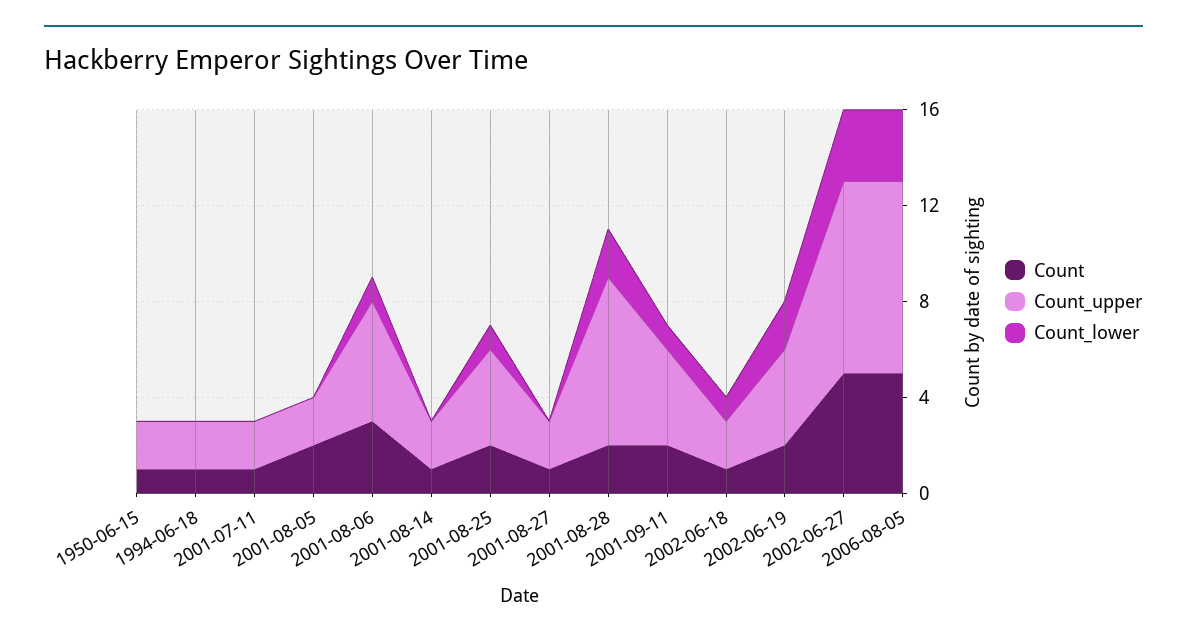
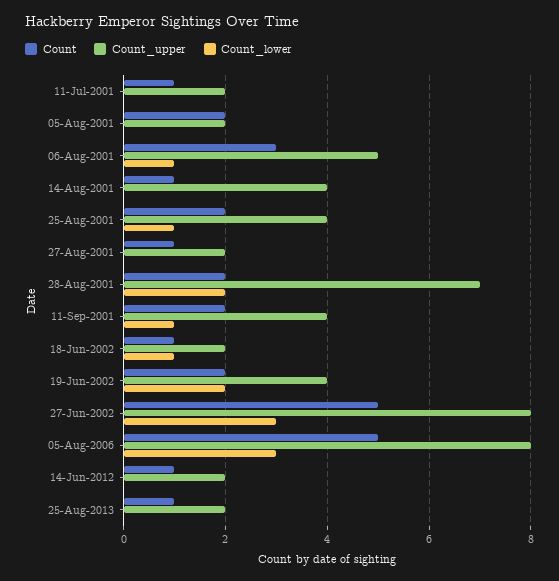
Count, 1950-06-15: 1 -> none
Count_upper, 1950-06-15: 2 -> none
Count_lower, 1950-06-15: 0 -> none
Count, 1994-06-18: 1 -> none
Count_upper, 1994-06-18: 2 -> none
Count_lower, 1994-06-18: 0 -> none
Count_upper, 2001-08-14: 2 -> 4
Count, 14-Jun-2012: none -> 1
Count_upper, 14-Jun-2012: none -> 2
Count_lower, 14-Jun-2012: none -> 0
Count, 25-Aug-2013: none -> 1
Count_upper, 25-Aug-2013: none -> 2
Count_lower, 25-Aug-2013: none -> 0

